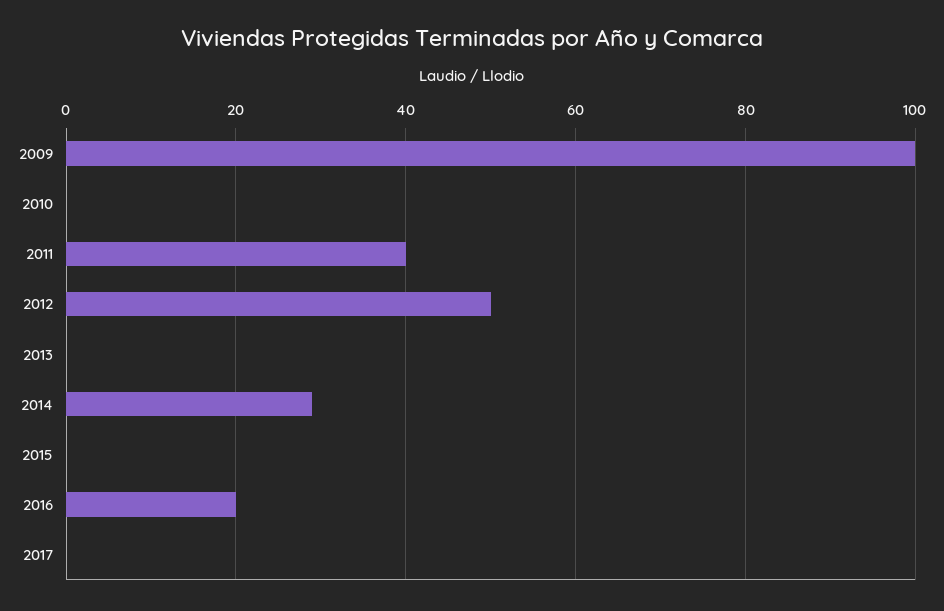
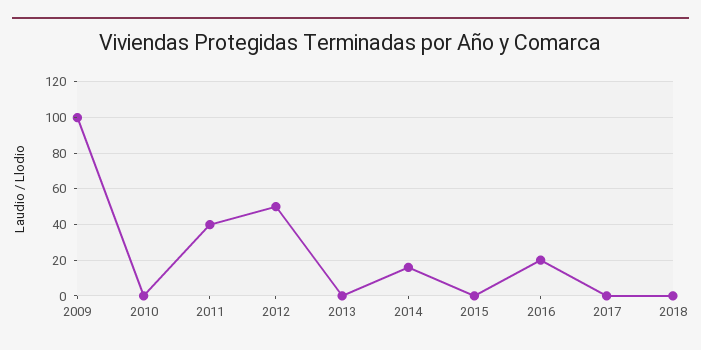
2014: 30 -> 15
2018: none -> 0

